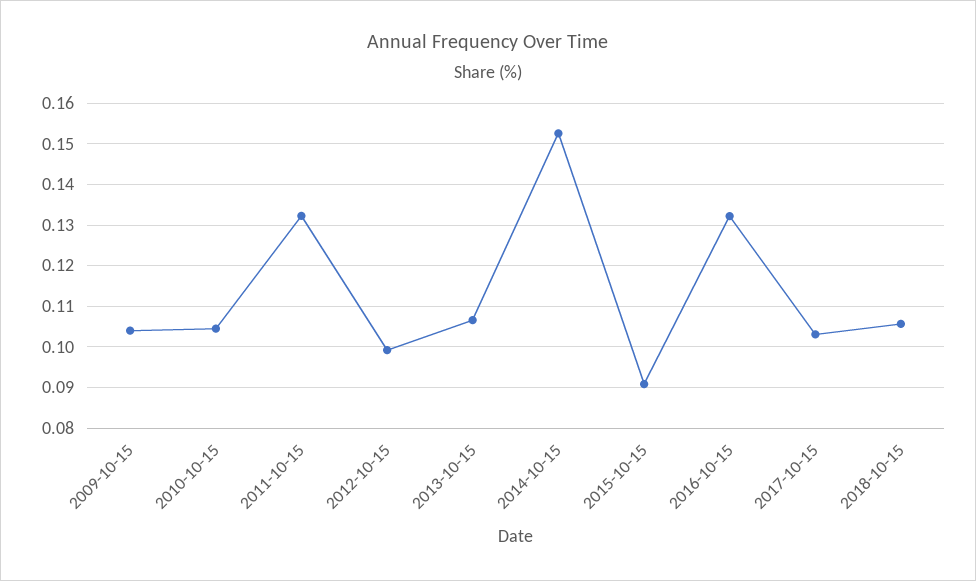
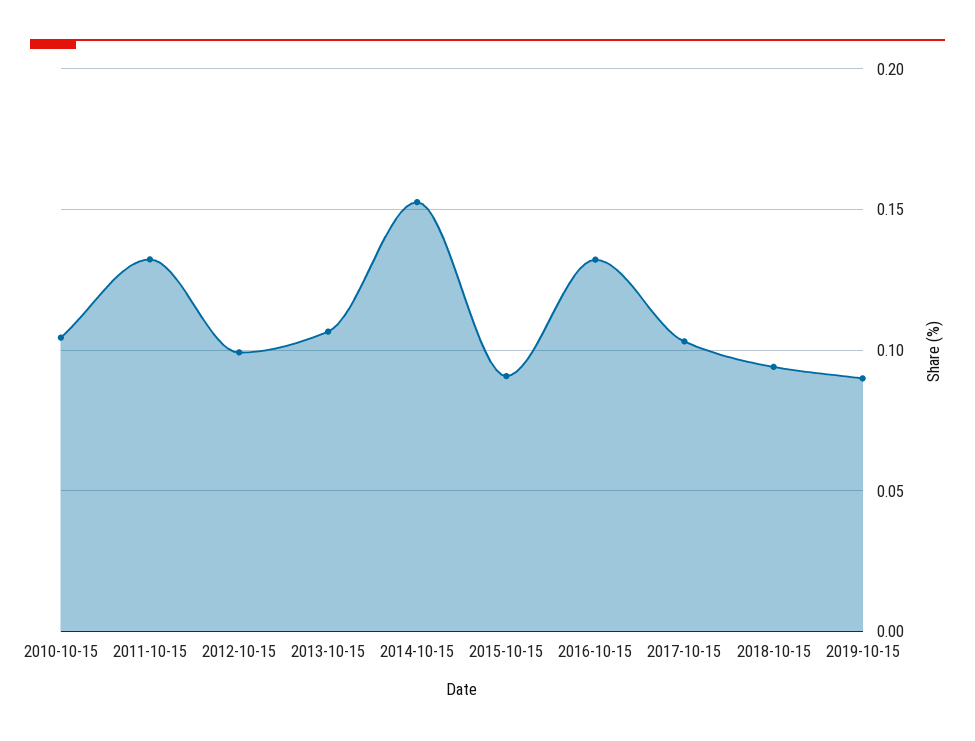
2009-10-15: 0.104 -> none
2018-10-15: 0.106 -> 0.095
2019-10-15: none -> 0.09

